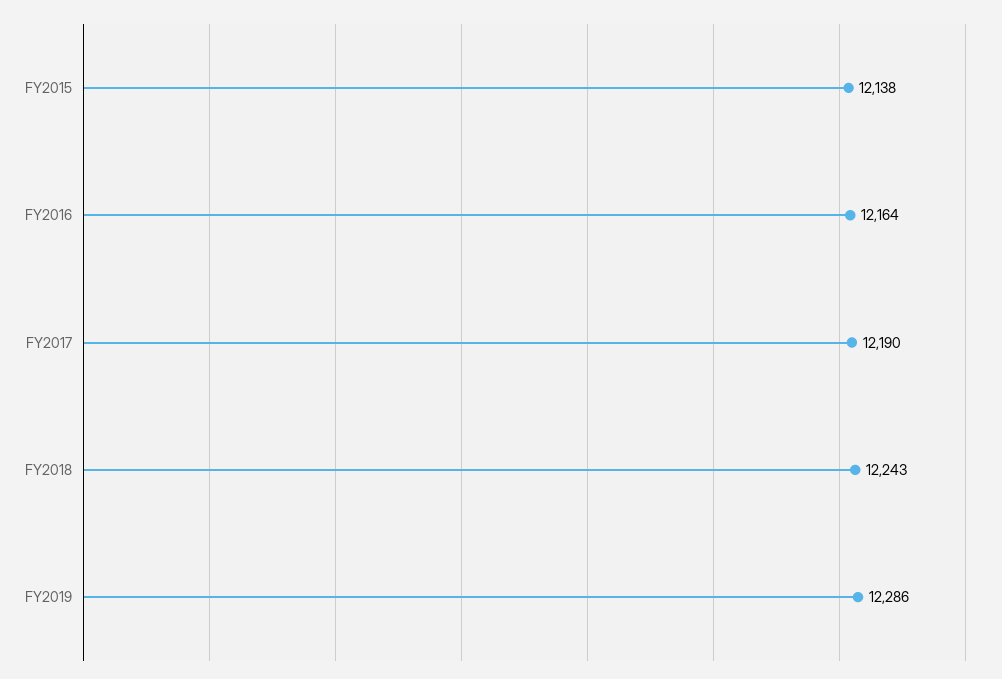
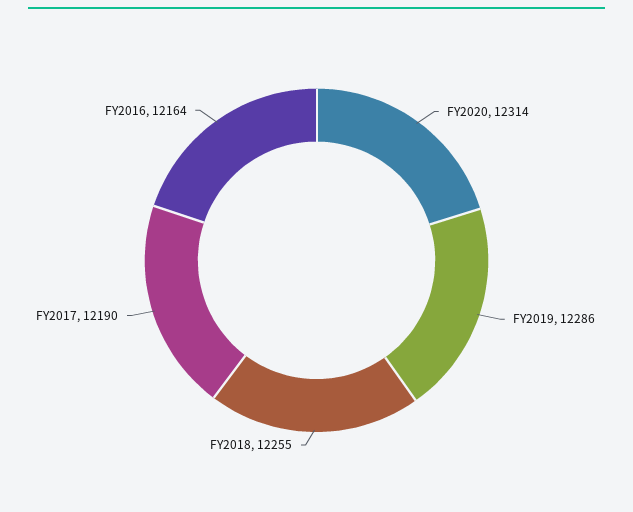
FY2015: 12138 -> none
FY2018: 12243 -> 12255
FY2020: none -> 12314

